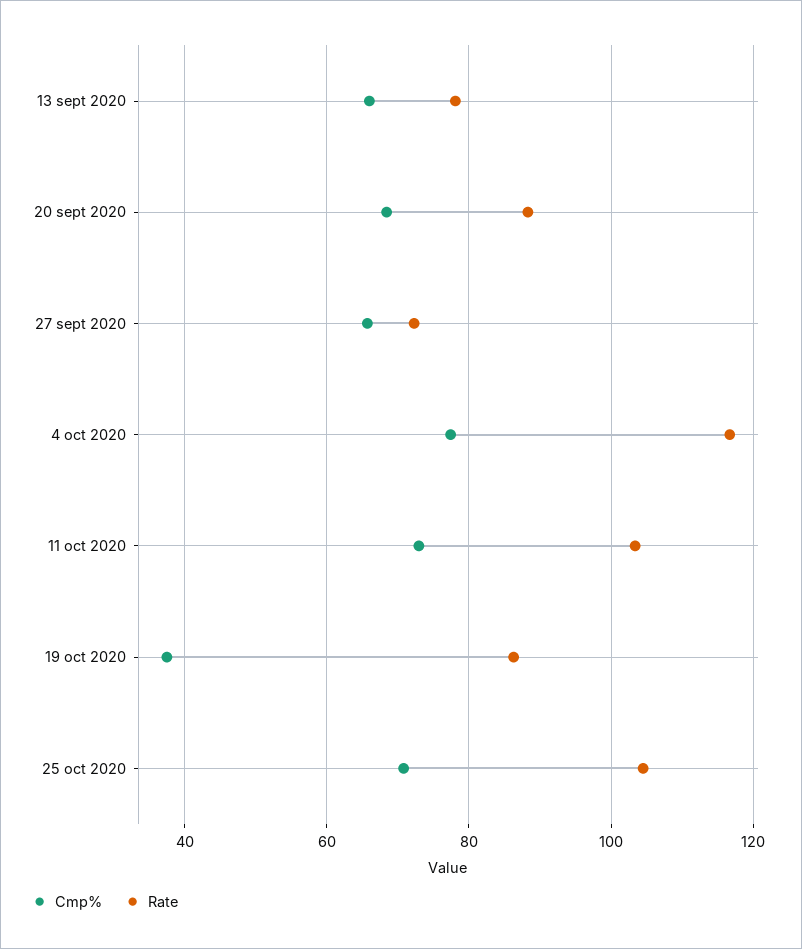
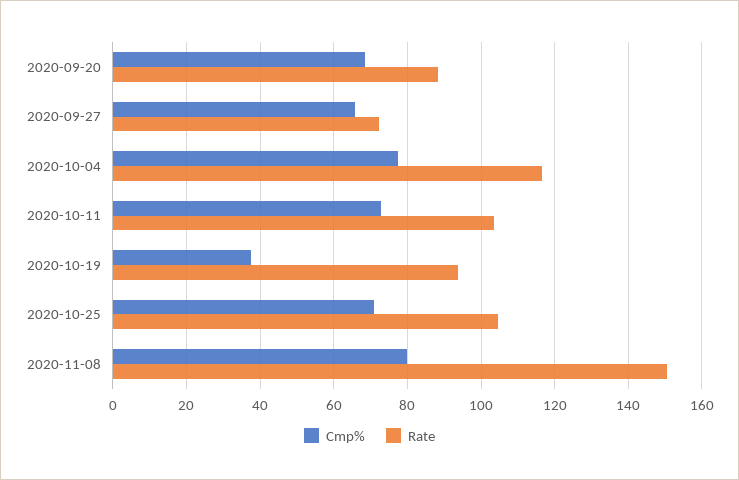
Cmp%, 13 sept 2020: 66 -> none
Rate, 13 sept 2020: 78 -> none
Rate, 19 oct 2020: 86 -> 94
Cmp%, 2020-11-08: none -> 80
Rate, 2020-11-08: none -> 150

